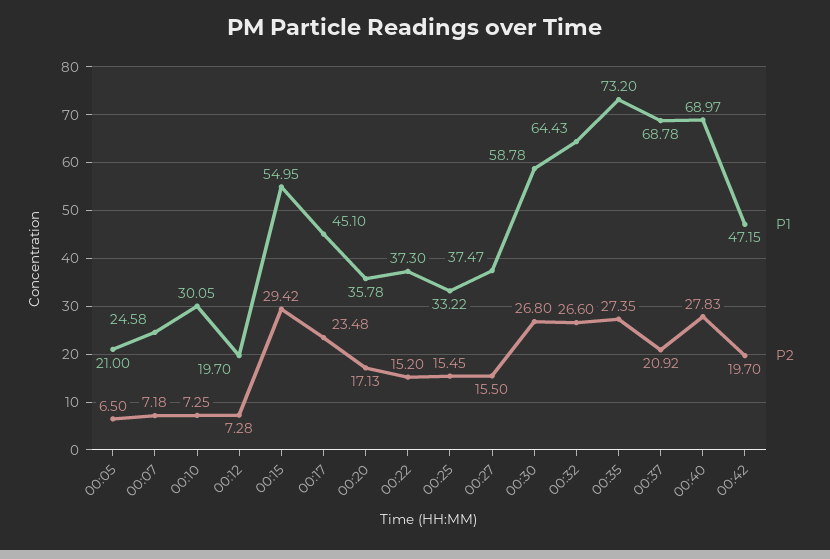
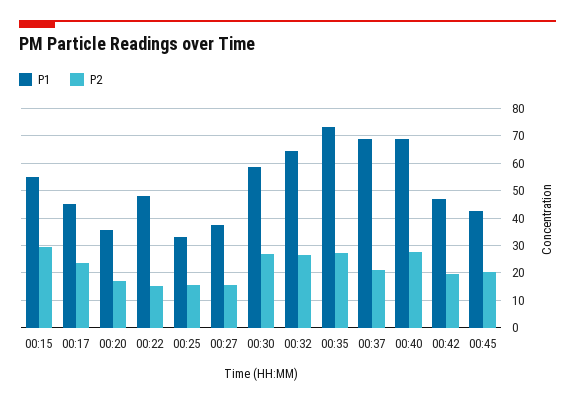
P1, 00:05: 21 -> none
P2, 00:05: 6.5 -> none
P1, 00:07: 24.58 -> none
P2, 00:07: 7.18 -> none
P1, 00:10: 30.05 -> none
P2, 00:10: 7.25 -> none
P1, 00:12: 19.7 -> none
P2, 00:12: 7.28 -> none
P1, 00:22: 37.3 -> 47.5
P1, 00:45: none -> 42.5
P2, 00:45: none -> 20

